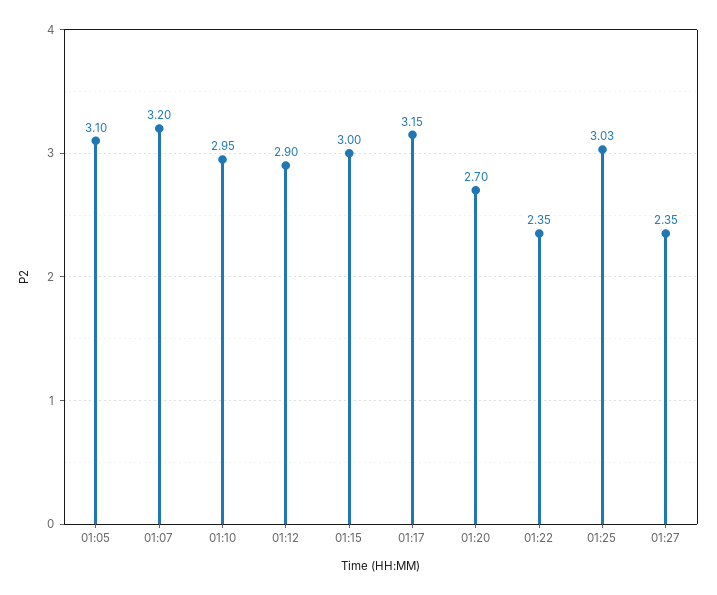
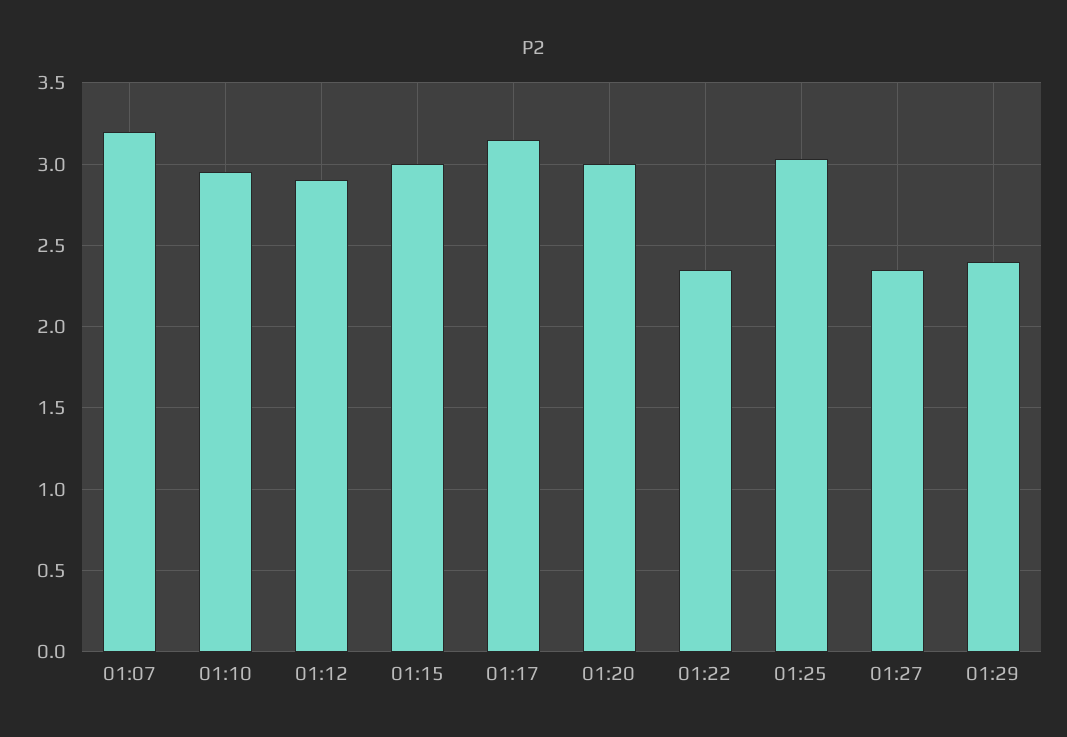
01:05: 3.1 -> none
01:20: 2.7 -> 3
01:29: none -> 2.4

